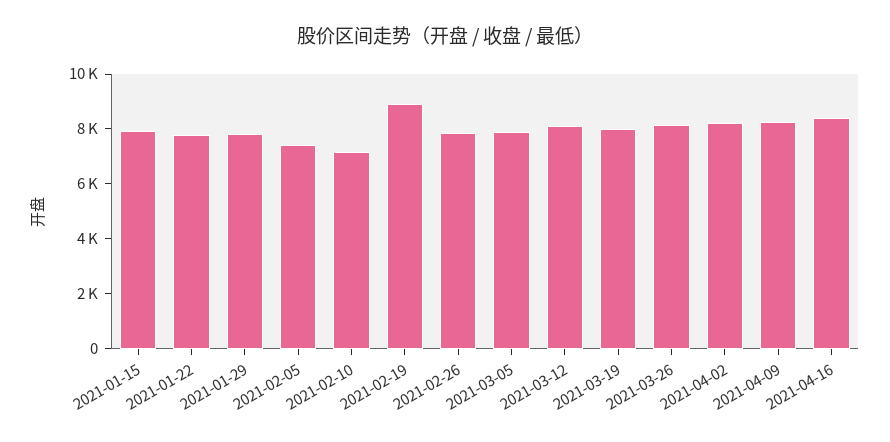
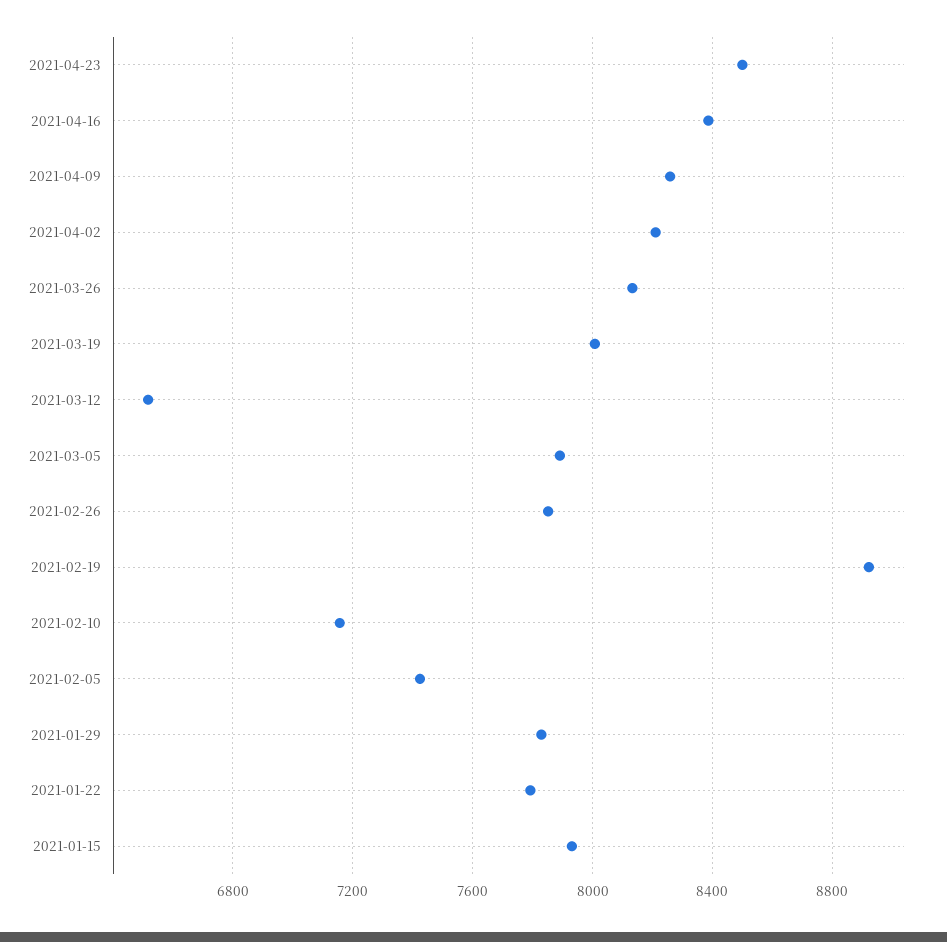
2021-03-12: 8000 -> 6500
2021-04-23: none -> 8500

